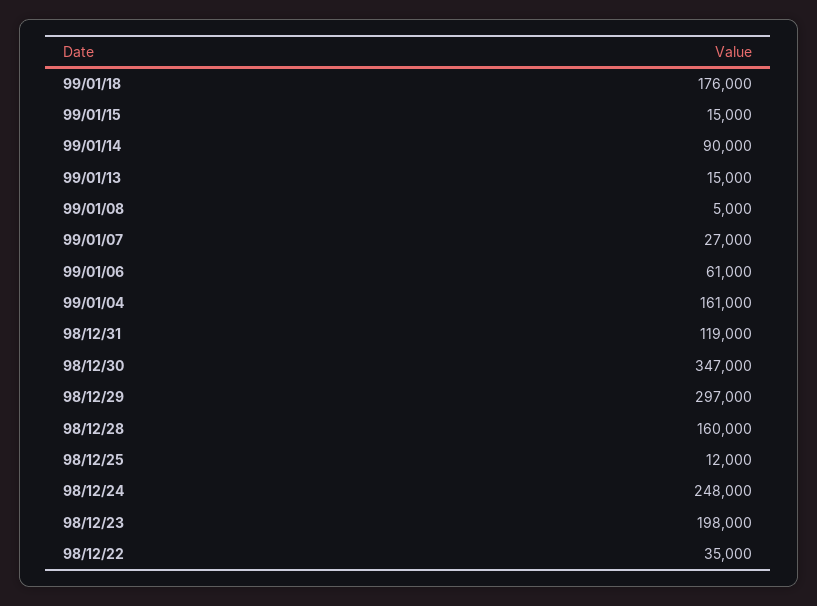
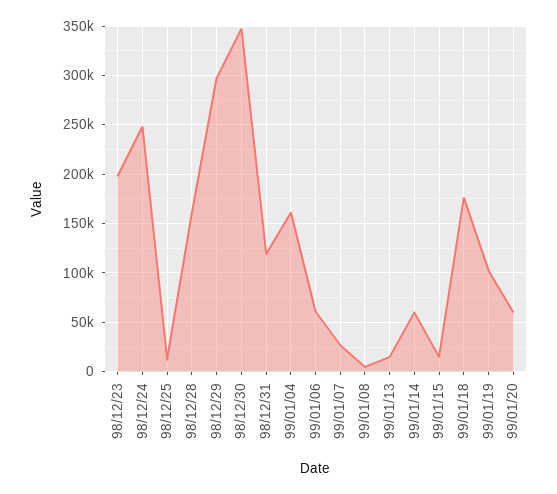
99/01/14: 90000 -> 60000
98/12/22: 35000 -> none
99/01/19: none -> 100000
99/01/20: none -> 60000

